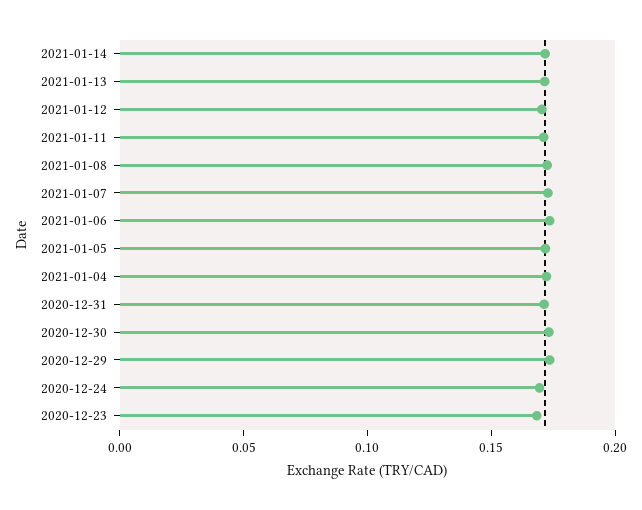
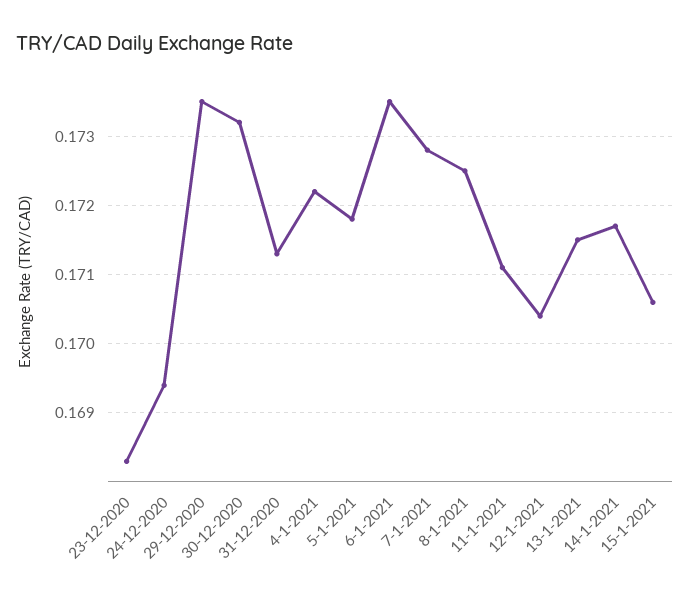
15-1-2021: none -> 0.1706

